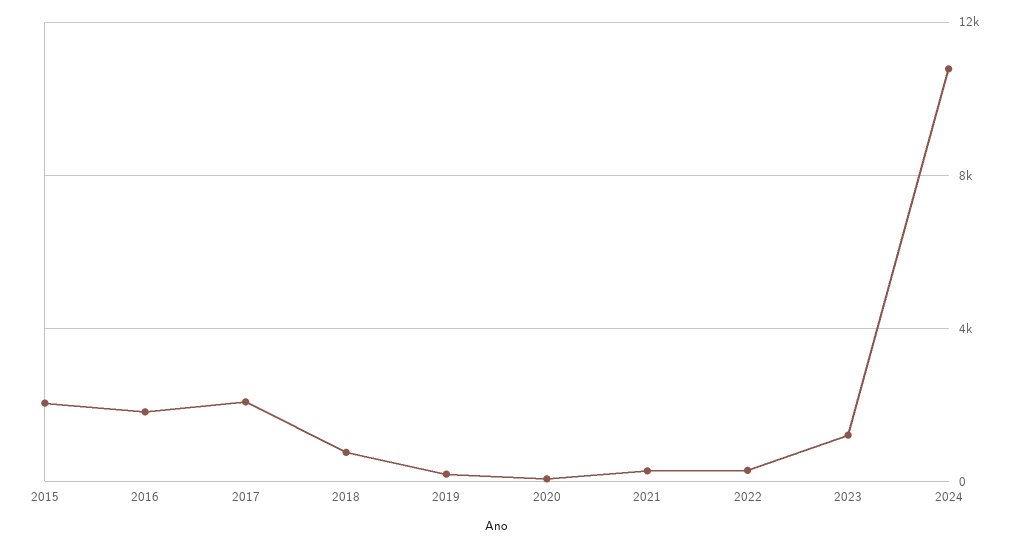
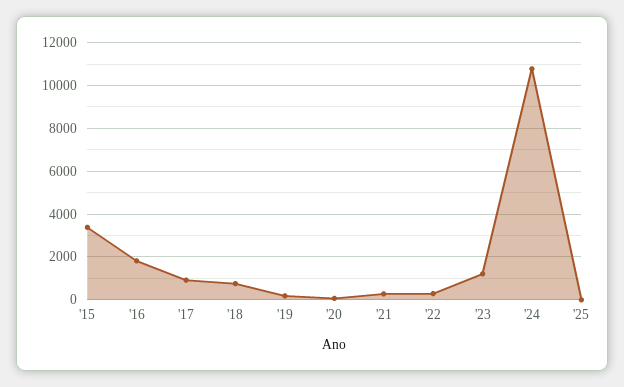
2015: 2000 -> 3500
2017: 2000 -> 1000
'25: none -> 0

